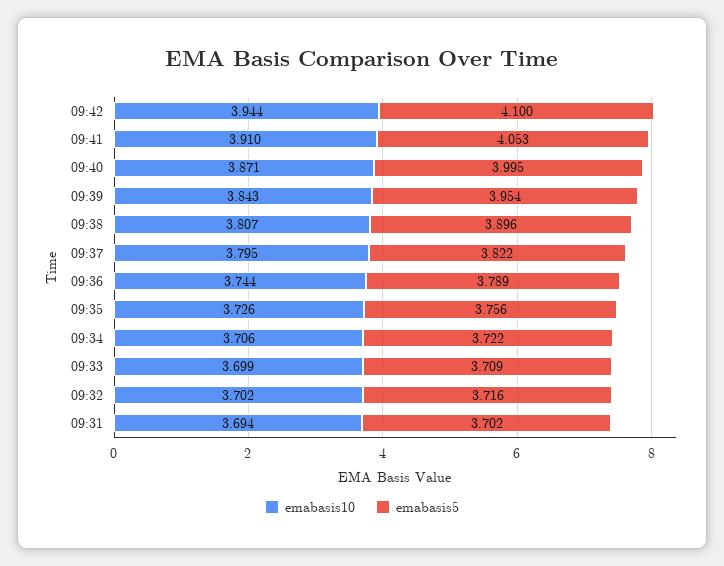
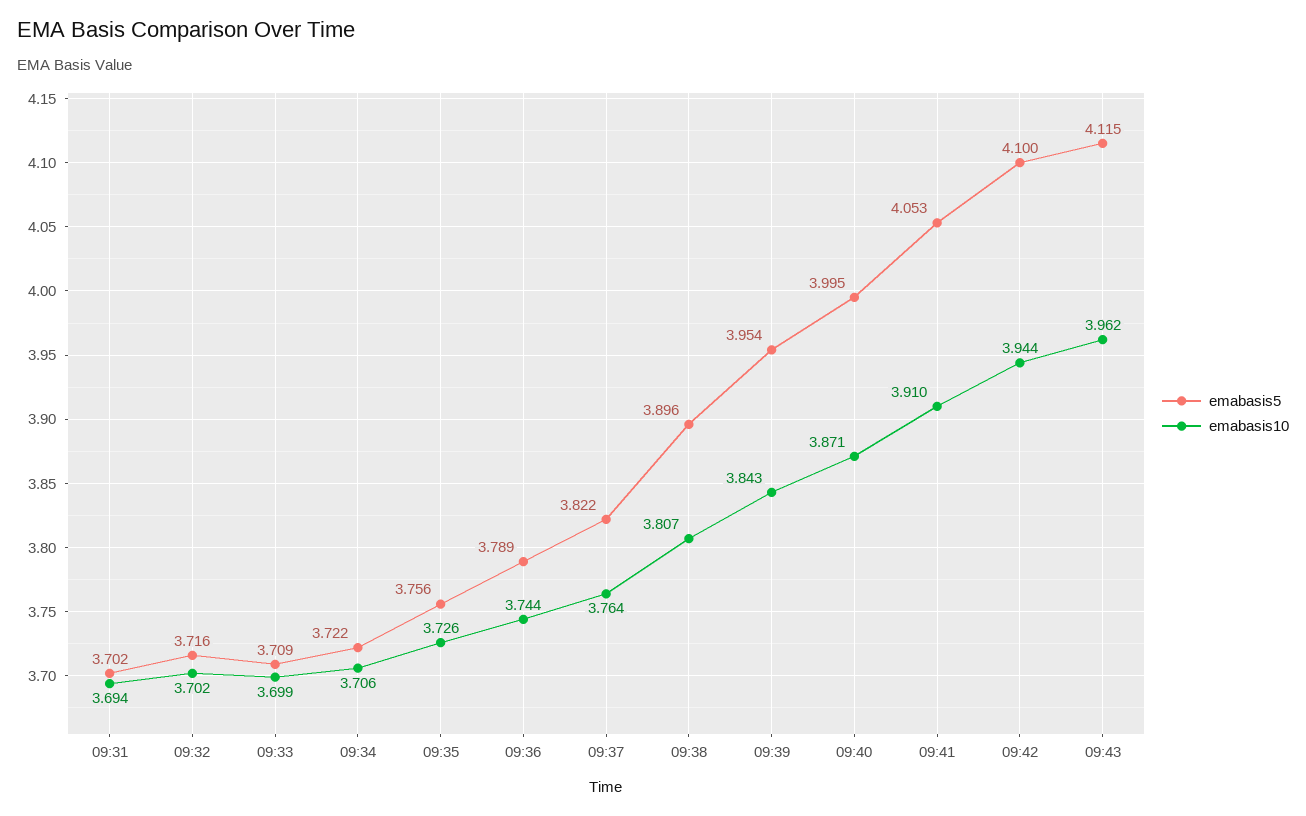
emabasis10, 09:37: 3.795 -> 3.764
emabasis5, 09:43: none -> 4.115
emabasis10, 09:43: none -> 3.962

